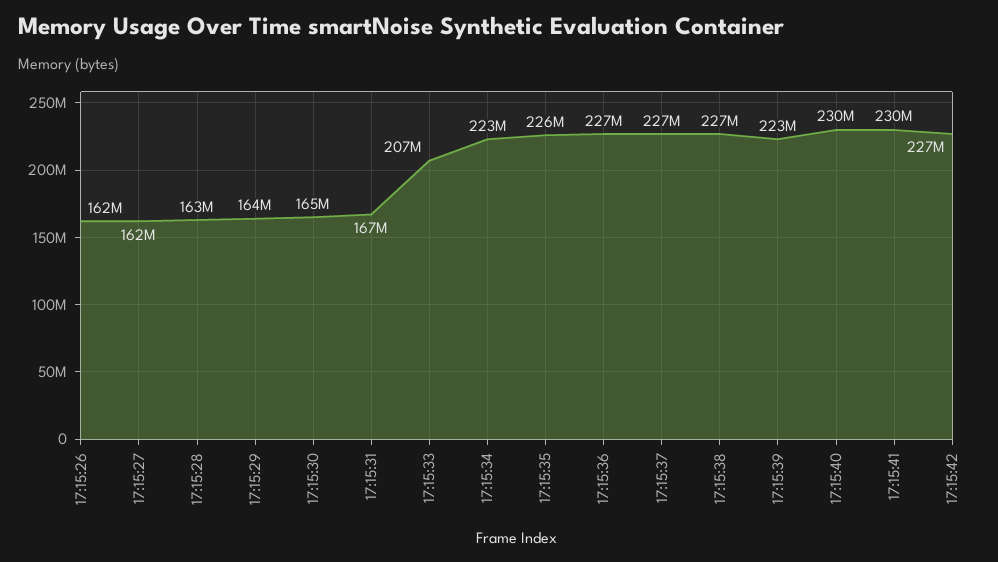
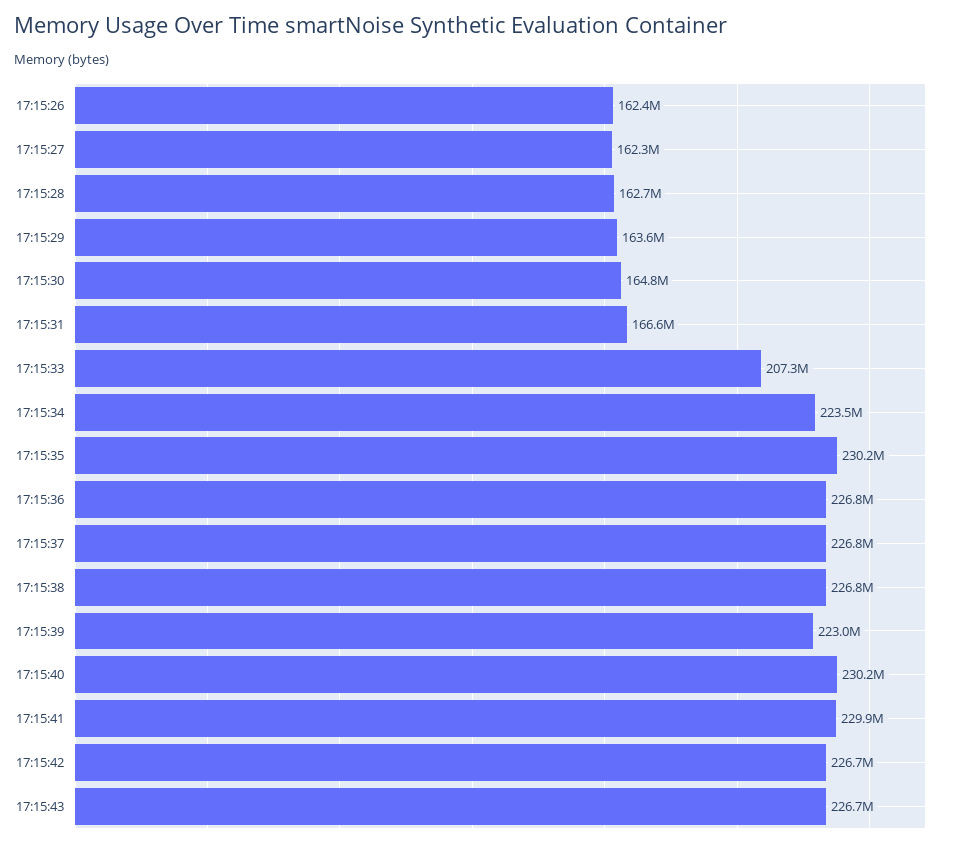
17:15:35: 226000000 -> 230200000
17:15:43: none -> 226700000

